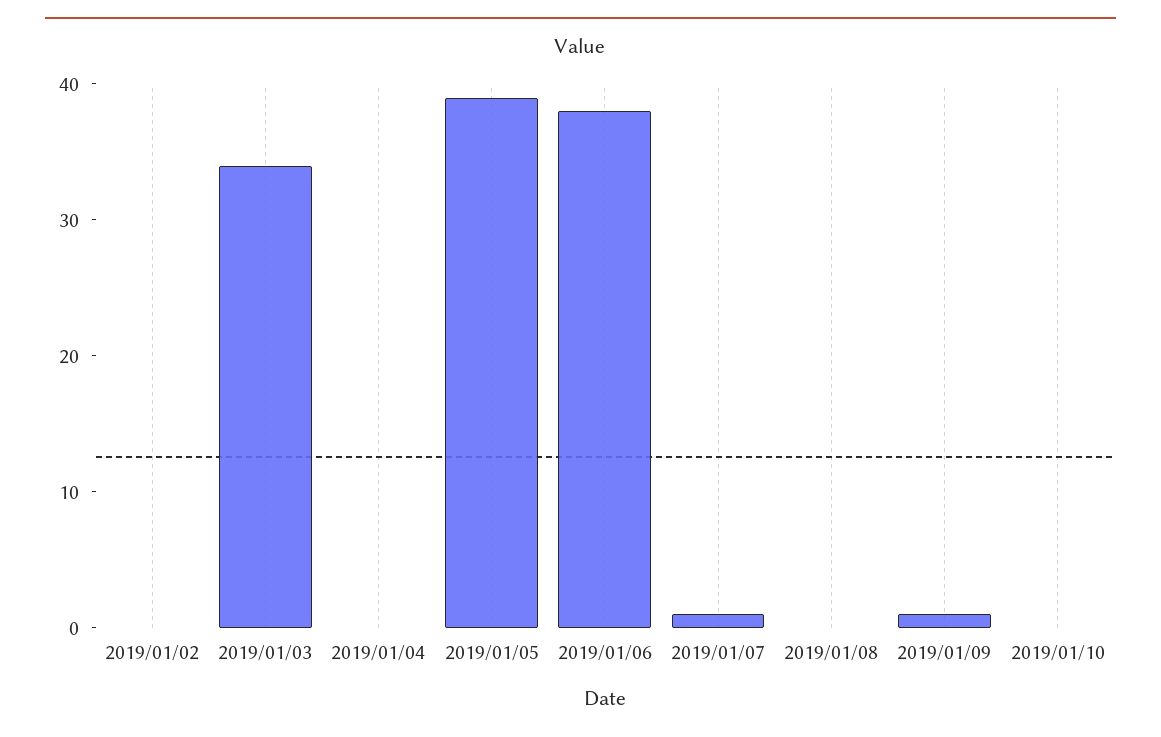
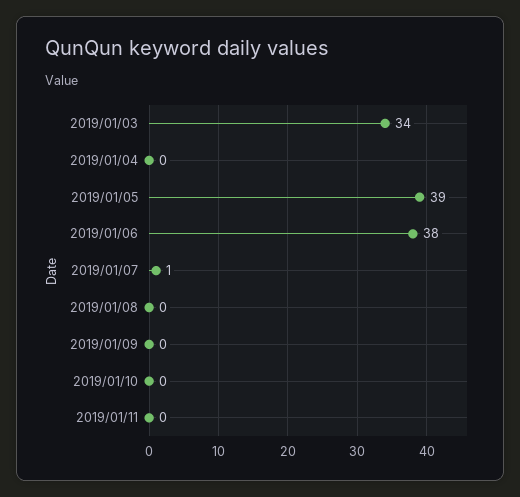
2019/01/02: 0 -> none
2019/01/09: 1 -> 0
2019/01/11: none -> 0

